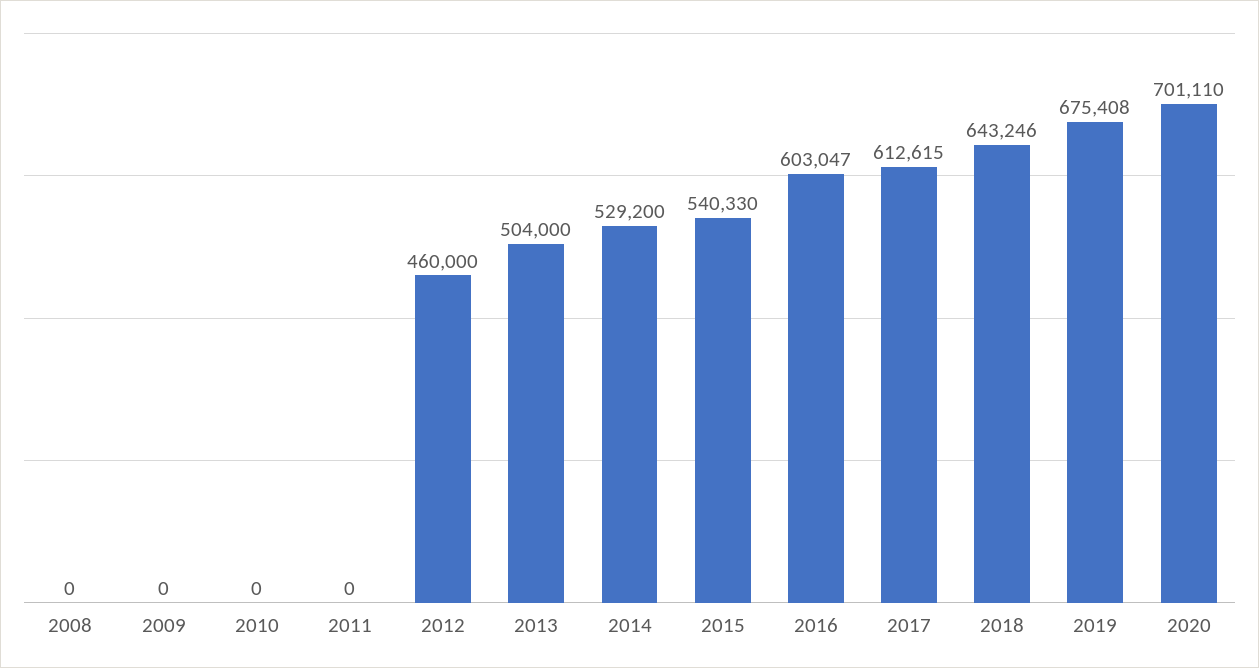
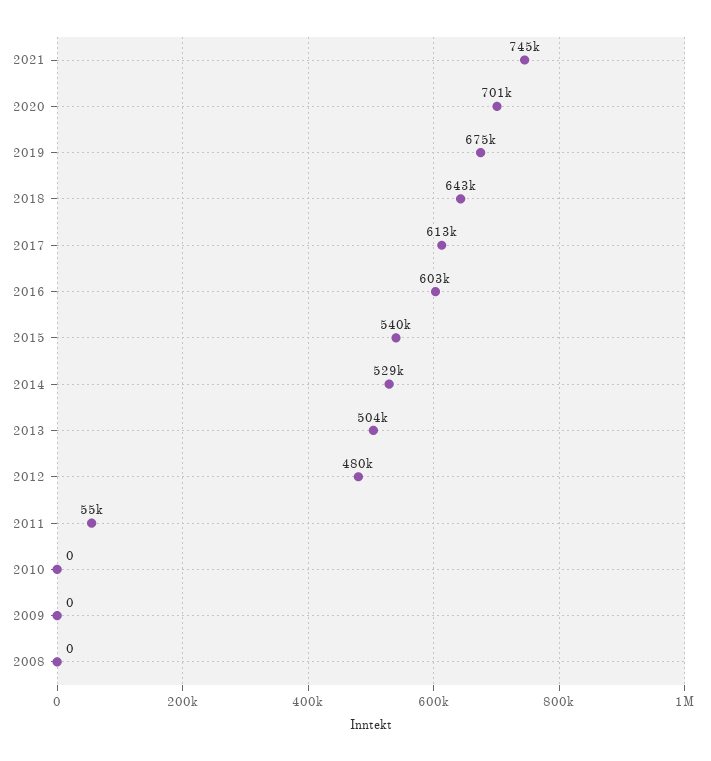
2011: 0 -> 55000
2012: 460000 -> 480000
2021: none -> 745000

